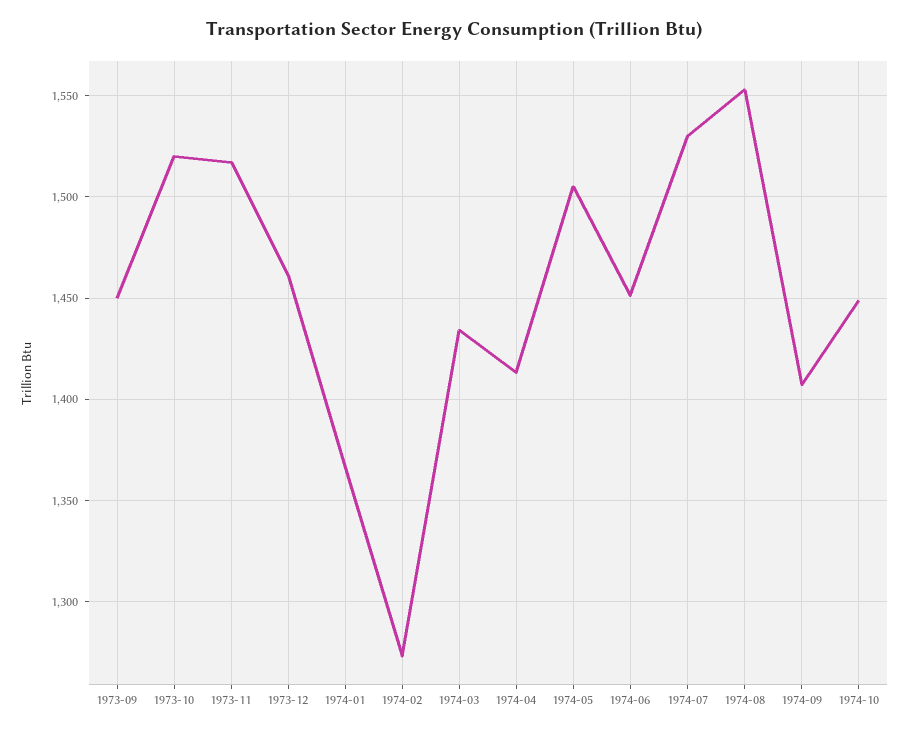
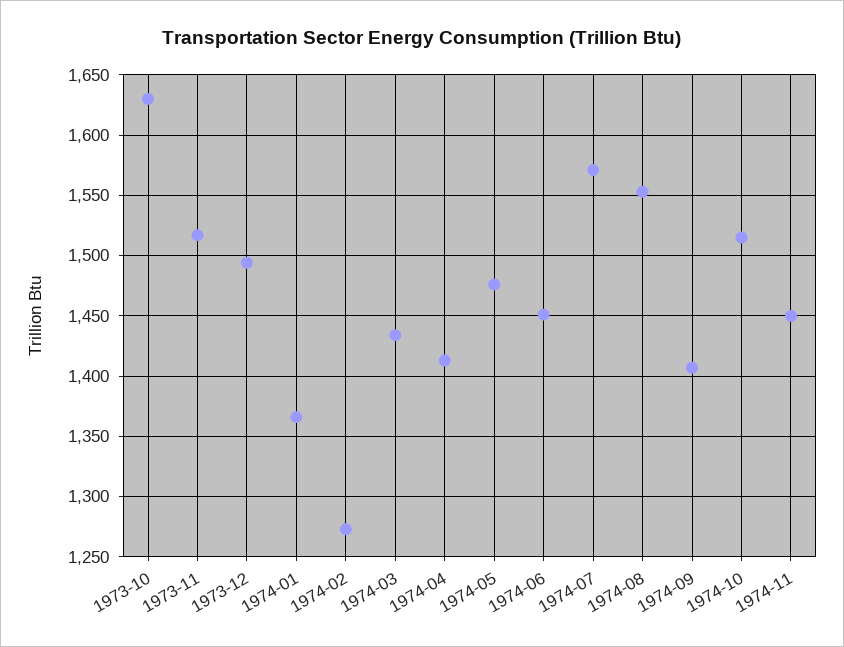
1973-09: 1450 -> none
1973-10: 1520 -> 1630
1973-12: 1460 -> 1495
1974-05: 1505 -> 1475
1974-07: 1530 -> 1570
1974-10: 1450 -> 1515
1974-11: none -> 1450

